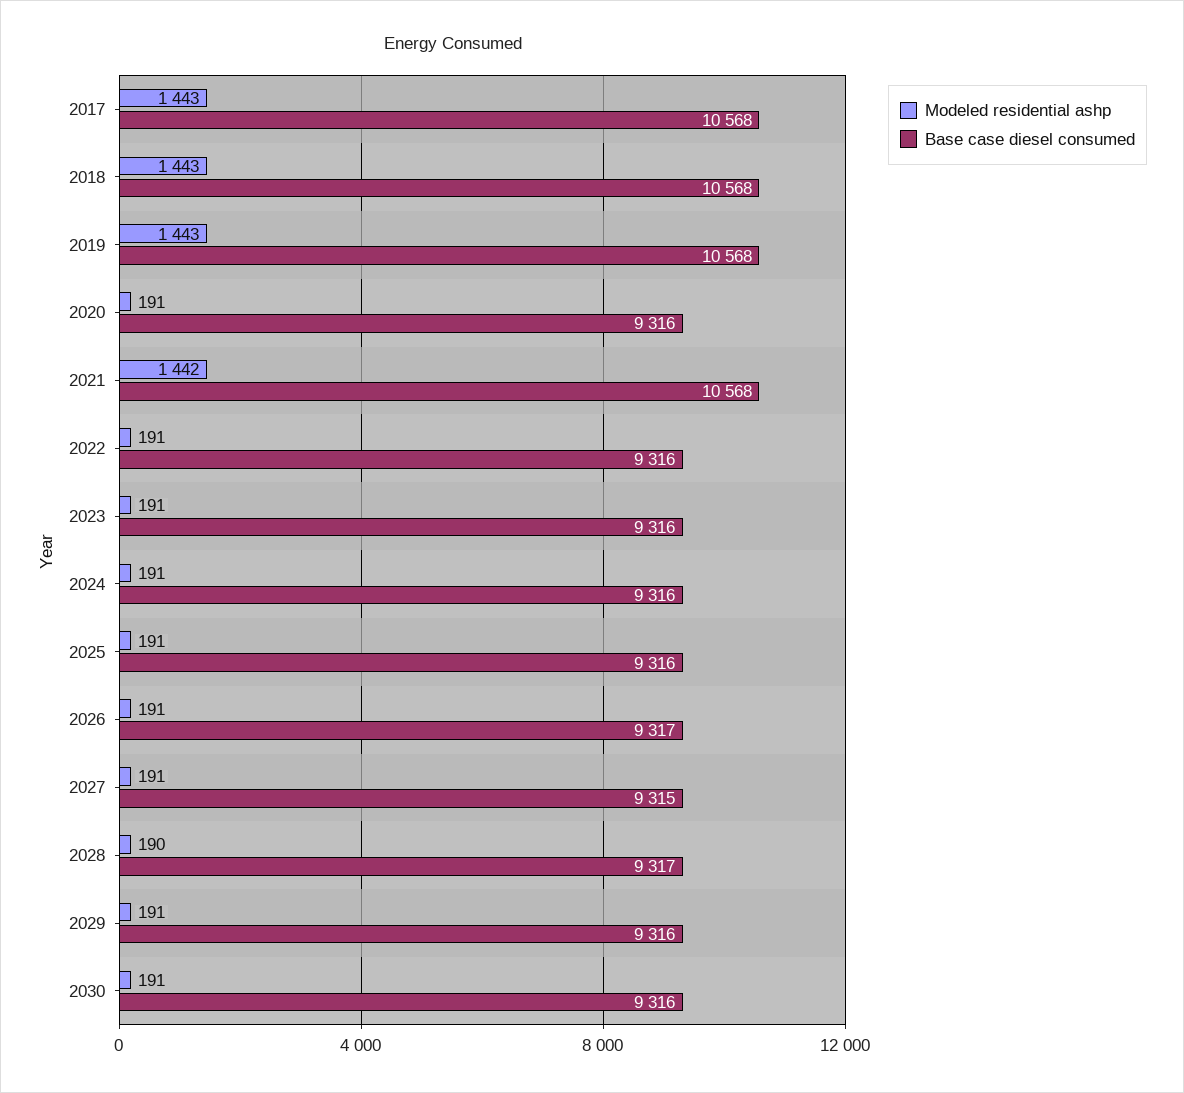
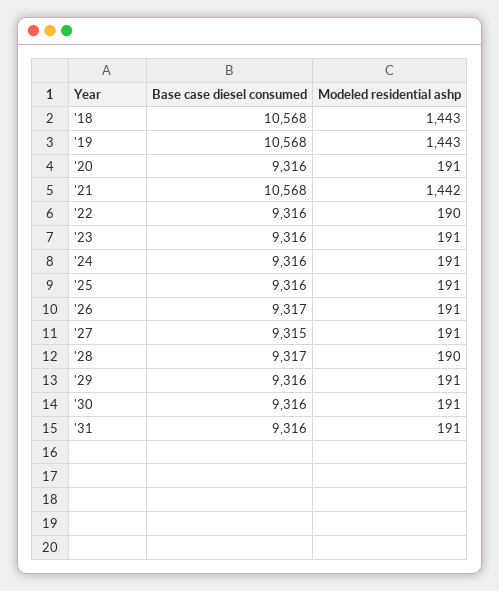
Modeled residential ashp, 2017: 1443 -> none
Base case diesel consumed, 2017: 10568 -> none
Modeled residential ashp, 2022: 191 -> 190
Base case diesel consumed, '31: none -> 9316
Modeled residential ashp, '31: none -> 191

